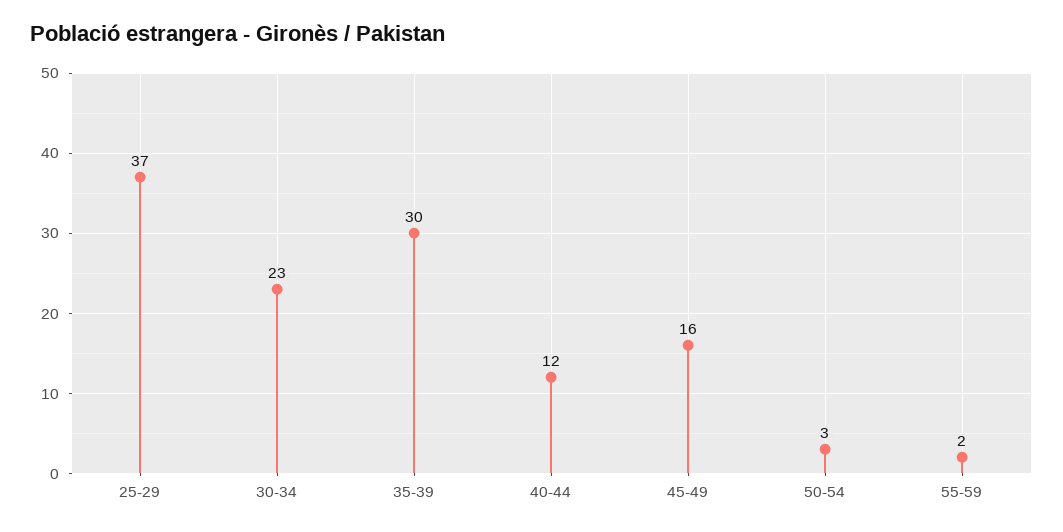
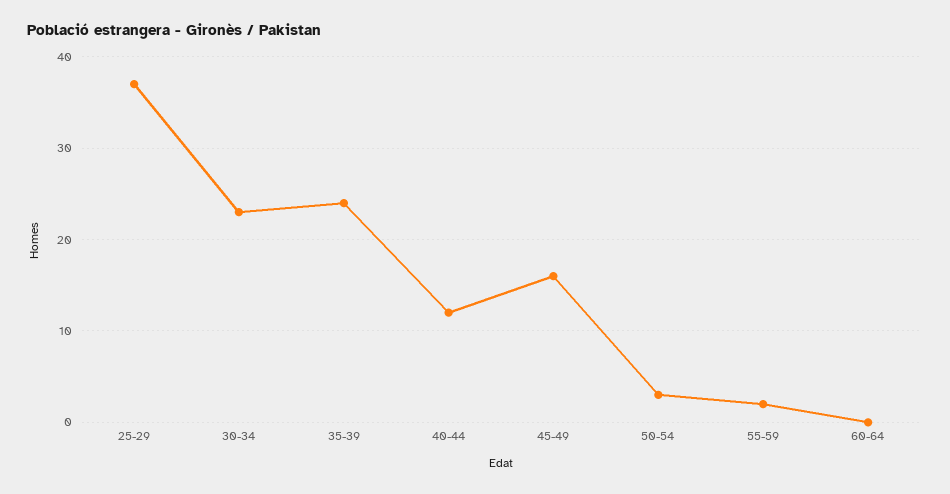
35-39: 30 -> 24
60-64: none -> 0

